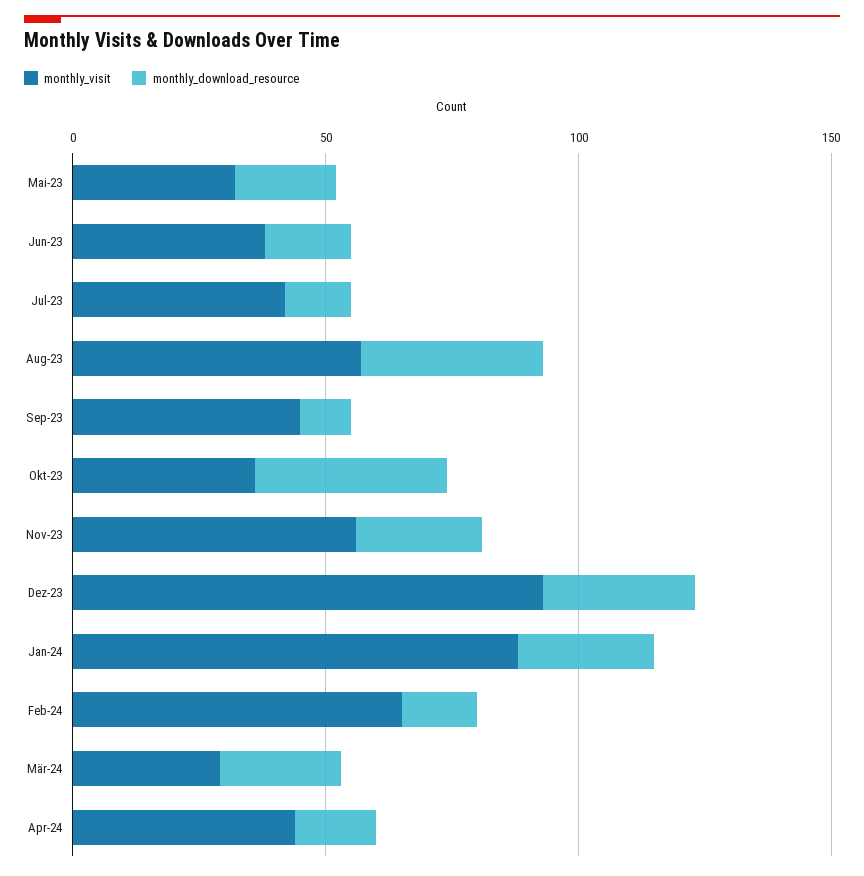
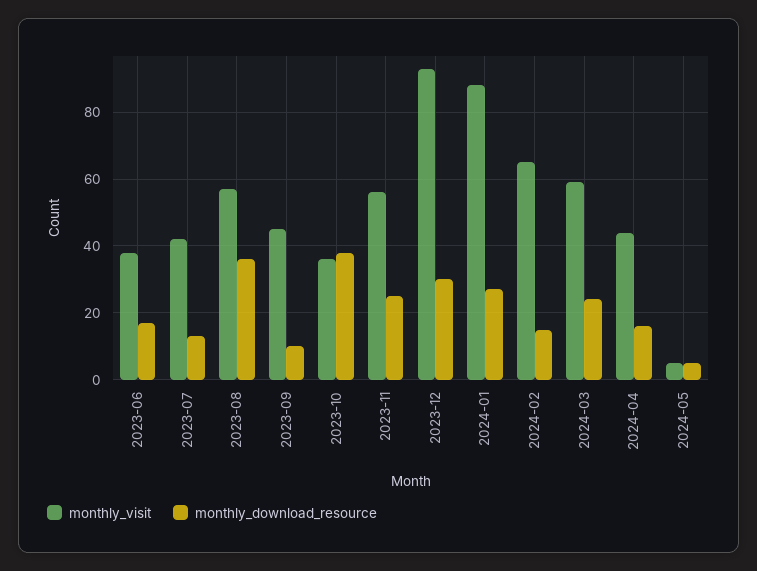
monthly_visit, Mai-23: 30 -> none
monthly_download_resource, Mai-23: 20 -> none
monthly_visit, Mär-24: 30 -> 60
monthly_visit, 2024-05: none -> 5
monthly_download_resource, 2024-05: none -> 5

